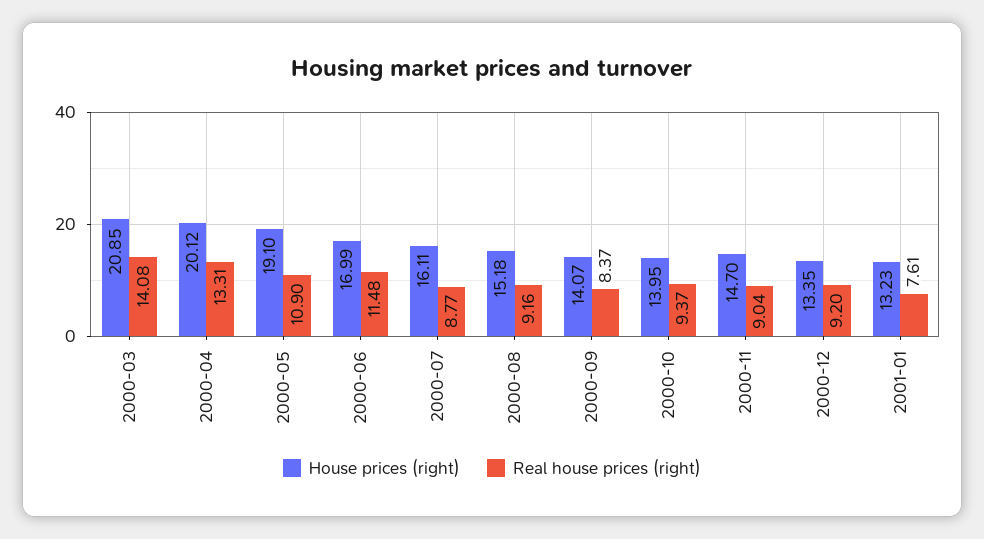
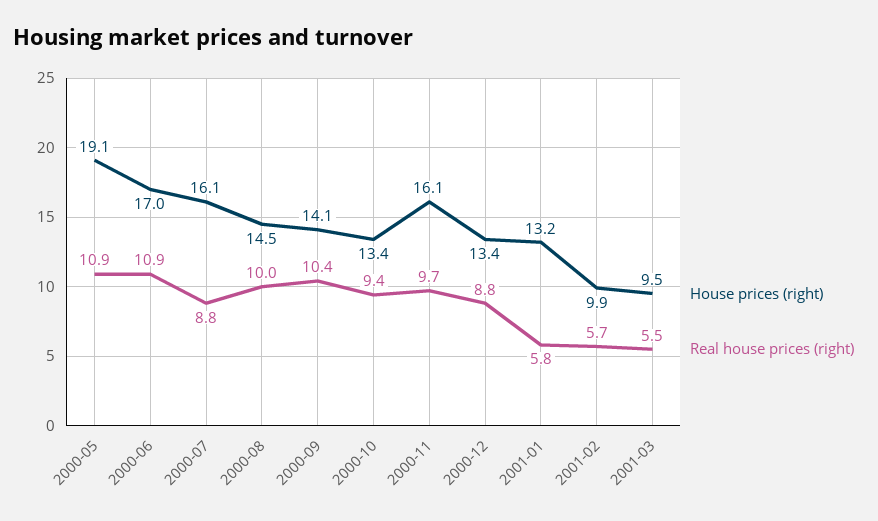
House prices (right), 2000-03: 20.85 -> none
Real house prices (right), 2000-03: 14.08 -> none
House prices (right), 2000-04: 20.12 -> none
Real house prices (right), 2000-04: 13.31 -> none
Real house prices (right), 2000-06: 11.48 -> 10.9
House prices (right), 2000-08: 15.18 -> 14.5
Real house prices (right), 2000-08: 9.16 -> 10
Real house prices (right), 2000-09: 8.37 -> 10.4
House prices (right), 2000-10: 13.95 -> 13.4
House prices (right), 2000-11: 14.7 -> 16.1
Real house prices (right), 2000-11: 9.04 -> 9.7
Real house prices (right), 2000-12: 9.2 -> 8.8
Real house prices (right), 2001-01: 7.61 -> 5.8
House prices (right), 2001-02: none -> 9.9
Real house prices (right), 2001-02: none -> 5.7
House prices (right), 2001-03: none -> 9.5
Real house prices (right), 2001-03: none -> 5.5

